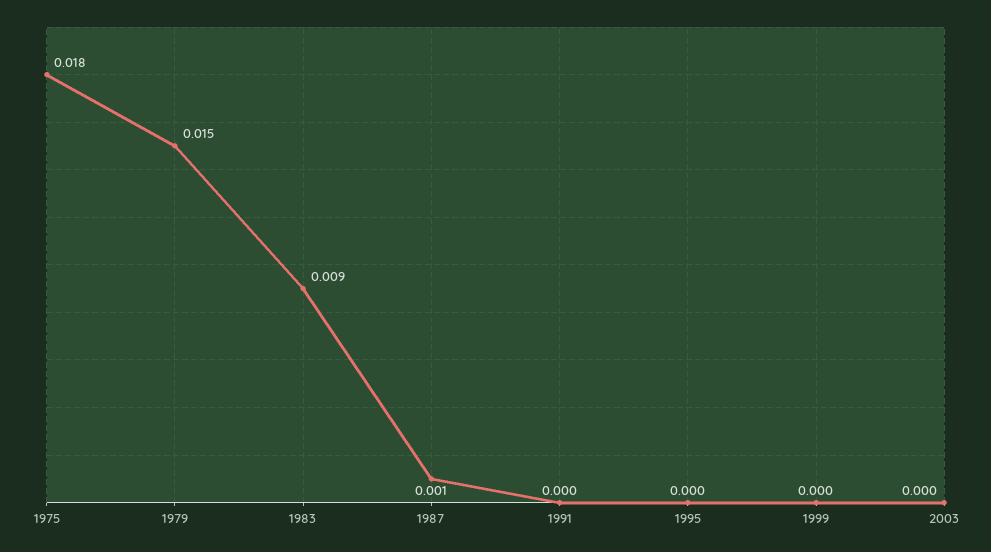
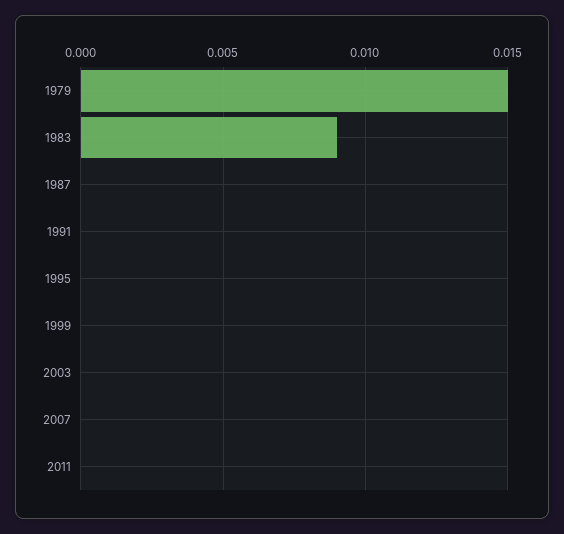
1975: 0.018 -> none
1987: 0.001 -> 0
2007: none -> 0
2011: none -> 0

